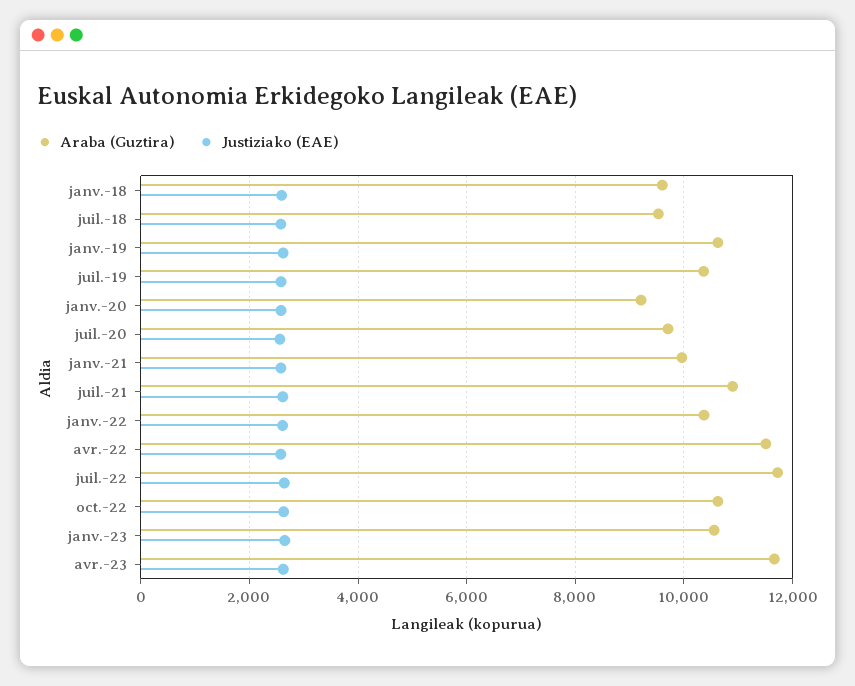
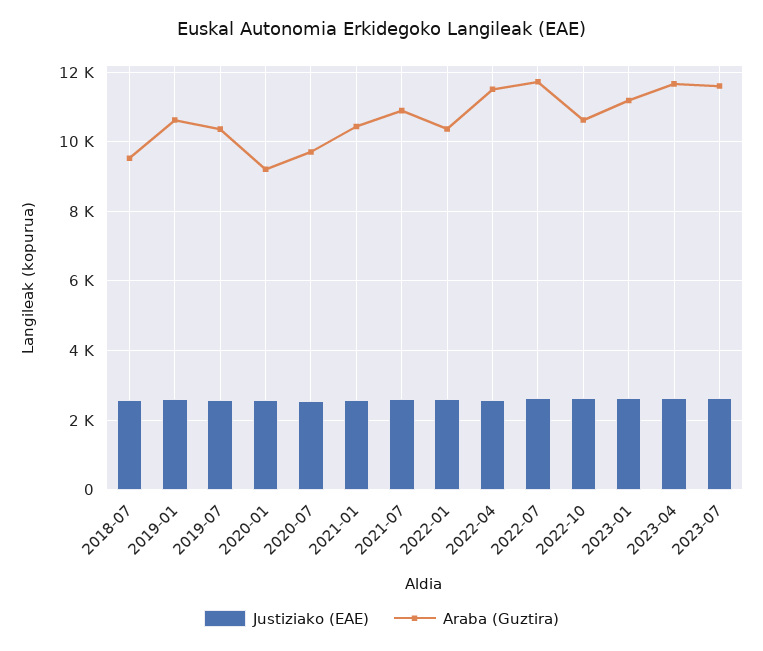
Araba (Guztira), janv.-18: 9600 -> none
Justiziako (EAE), janv.-18: 2600 -> none
Araba (Guztira), janv.-21: 10000 -> 10400
Araba (Guztira), janv.-23: 10600 -> 11200
Justiziako (EAE), 2023-07: none -> 2600
Araba (Guztira), 2023-07: none -> 11600

